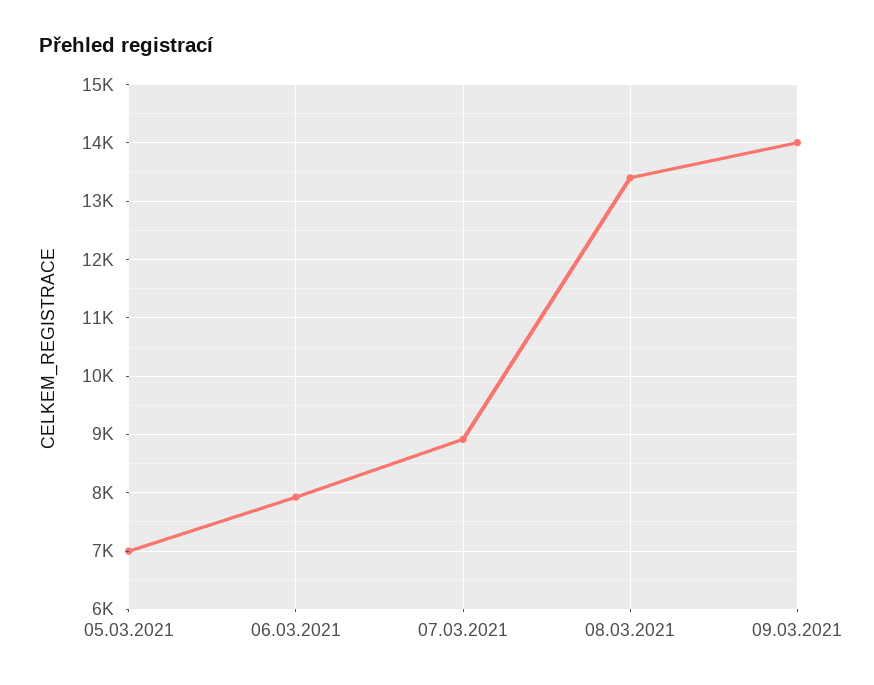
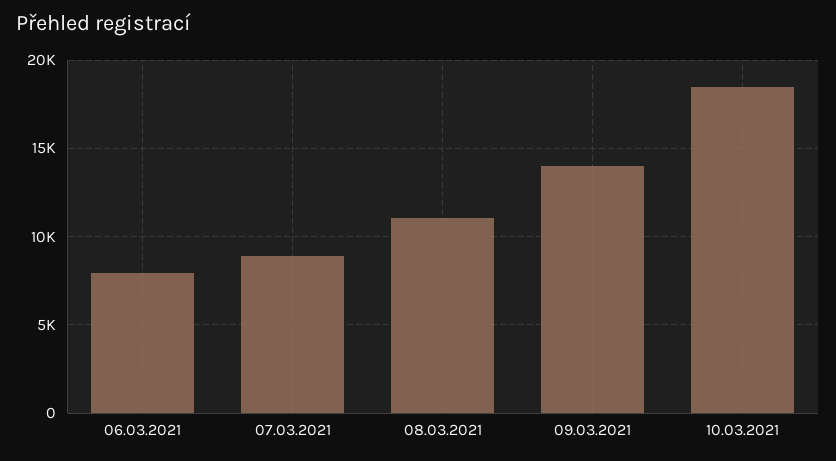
05.03.2021: 7000 -> none
08.03.2021: 13400 -> 11000
10.03.2021: none -> 18500

